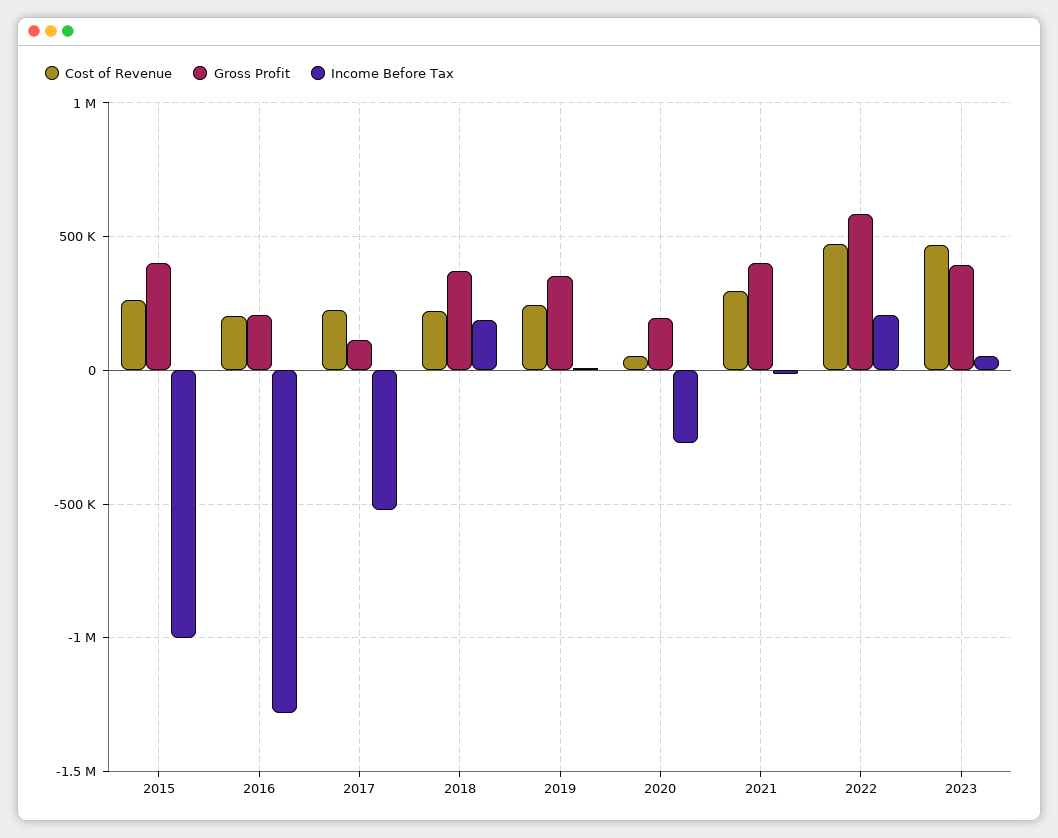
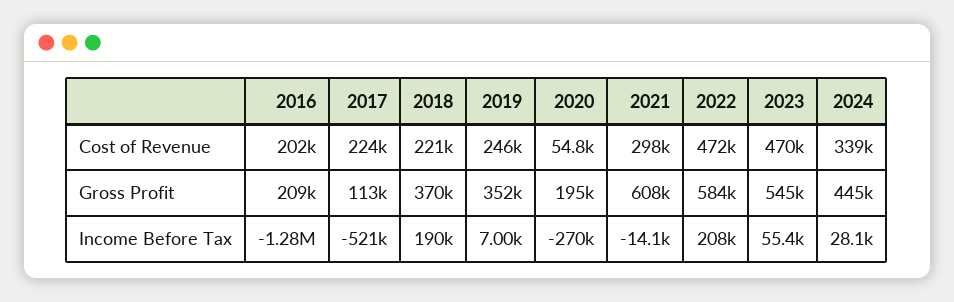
Cost of Revenue, 2015: 250000 -> none
Gross Profit, 2015: 400000 -> none
Income Before Tax, 2015: -1000000 -> none
Gross Profit, 2021: 400000 -> 608000
Gross Profit, 2023: 400000 -> 545000
Cost of Revenue, 2024: none -> 339000
Gross Profit, 2024: none -> 445000
Income Before Tax, 2024: none -> 28100

